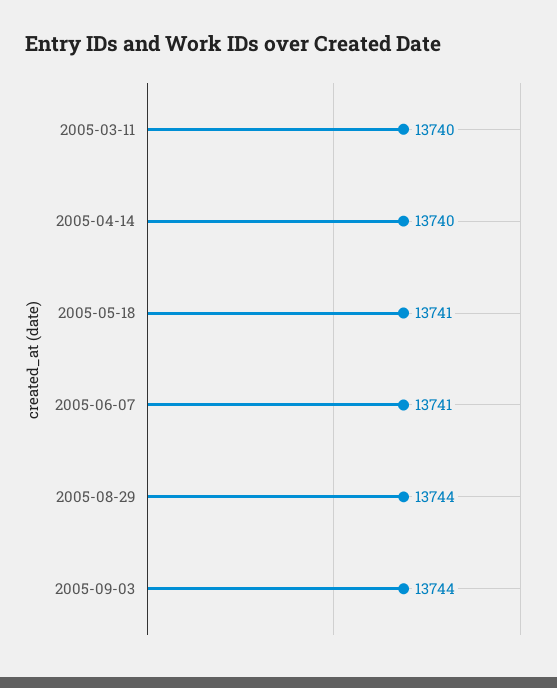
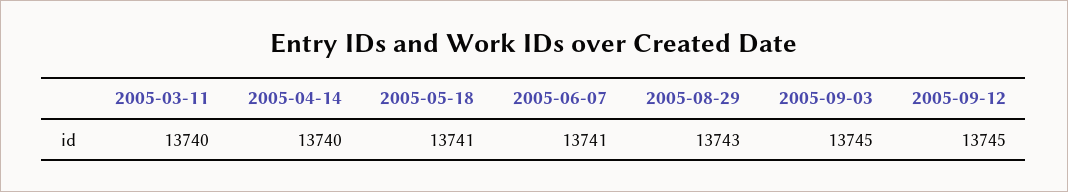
2005-08-29: 13744 -> 13743
2005-09-03: 13744 -> 13745
2005-09-12: none -> 13745

